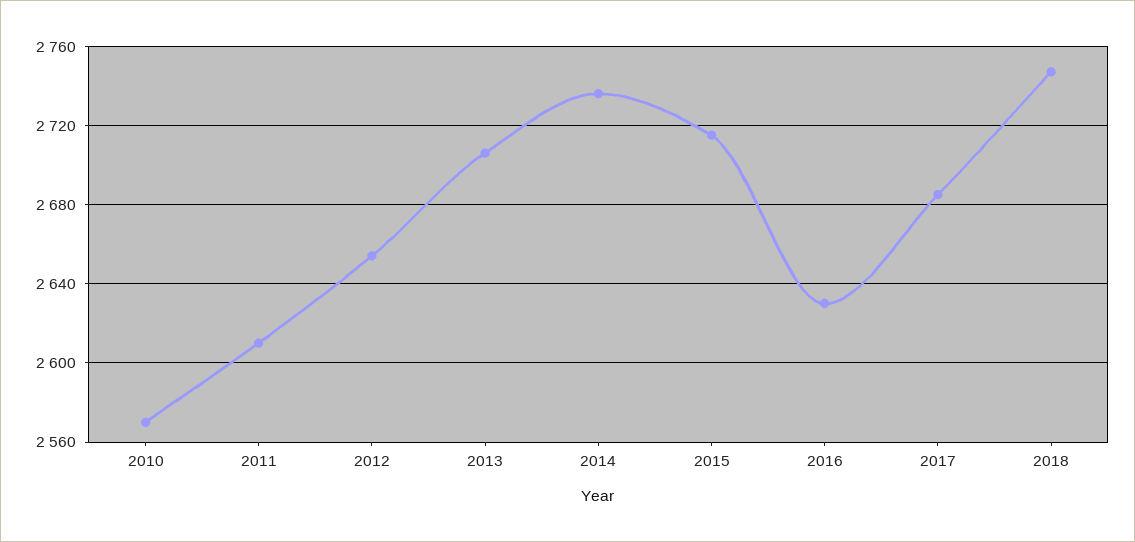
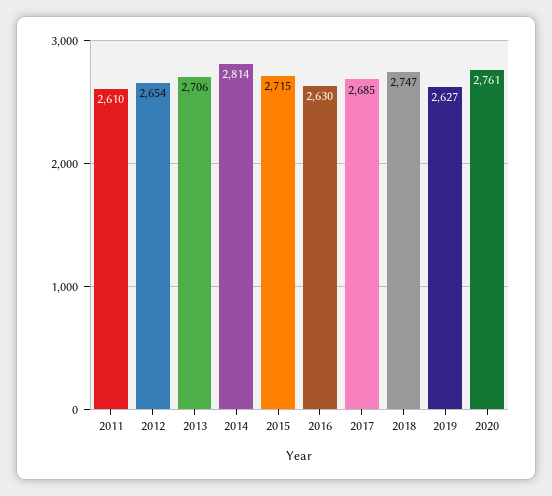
2010: 2570 -> none
2014: 2735 -> 2814
2019: none -> 2627
2020: none -> 2761

